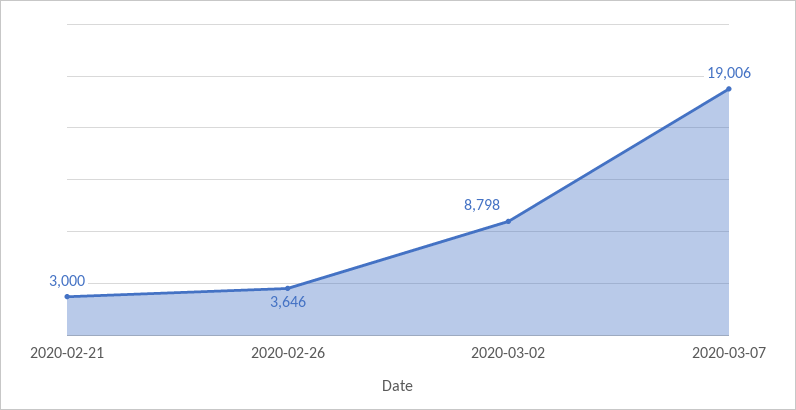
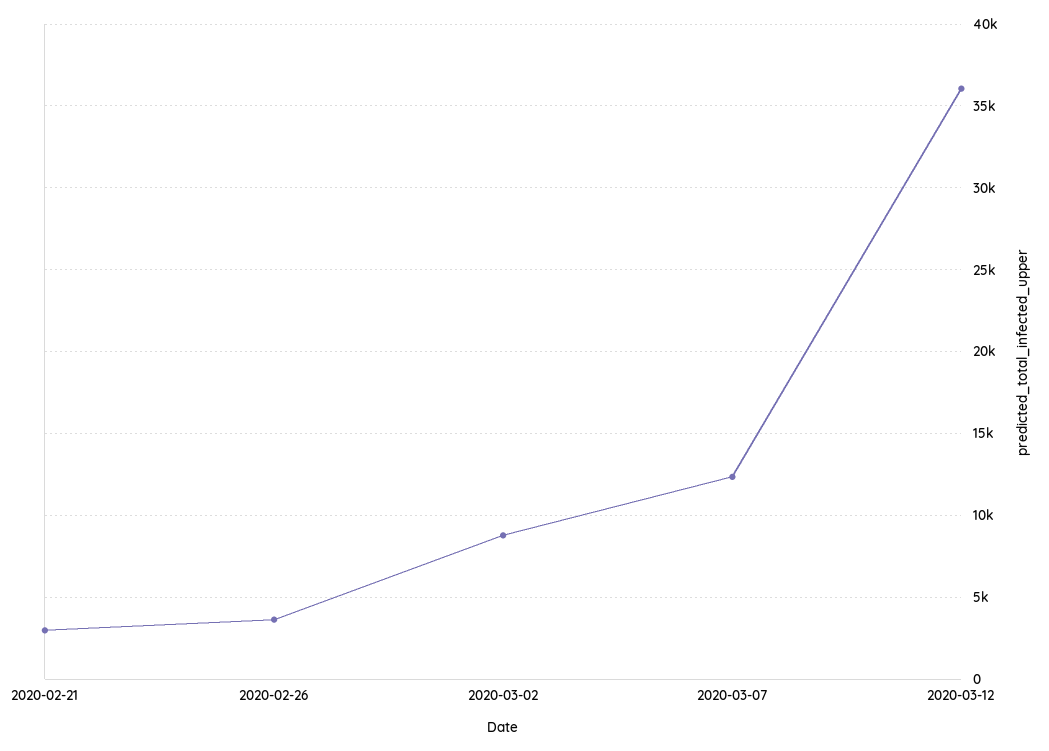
2020-03-07: 19006 -> 12500
2020-03-12: none -> 36000

